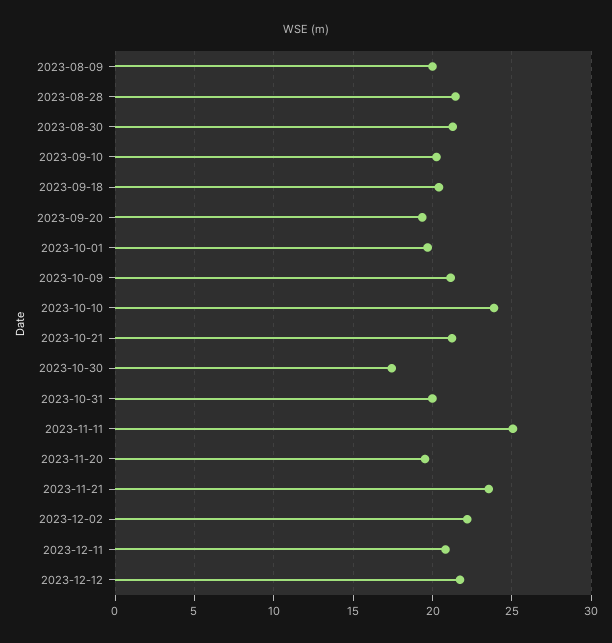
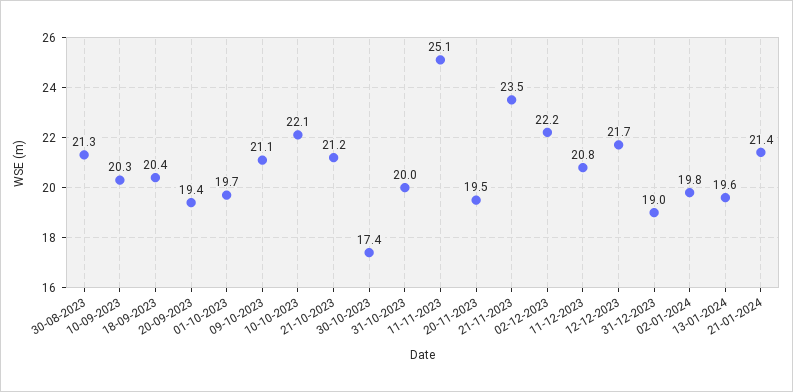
2023-08-09: 20 -> none
2023-08-28: 21.5 -> none
2023-10-10: 24 -> 22.1
31-12-2023: none -> 19
02-01-2024: none -> 19.8
13-01-2024: none -> 19.6
21-01-2024: none -> 21.4

